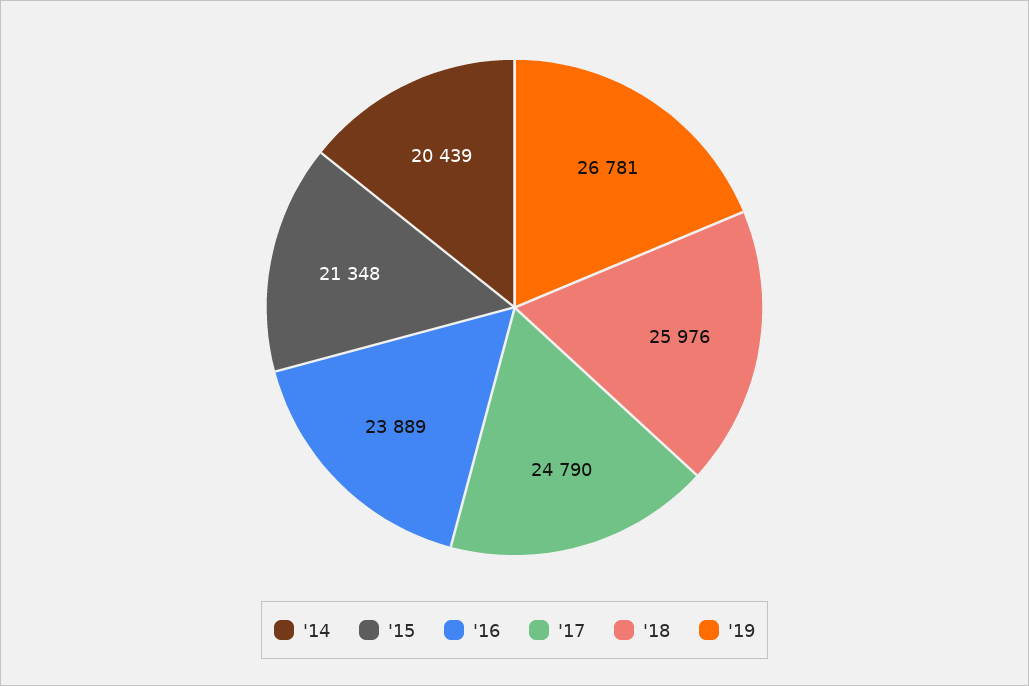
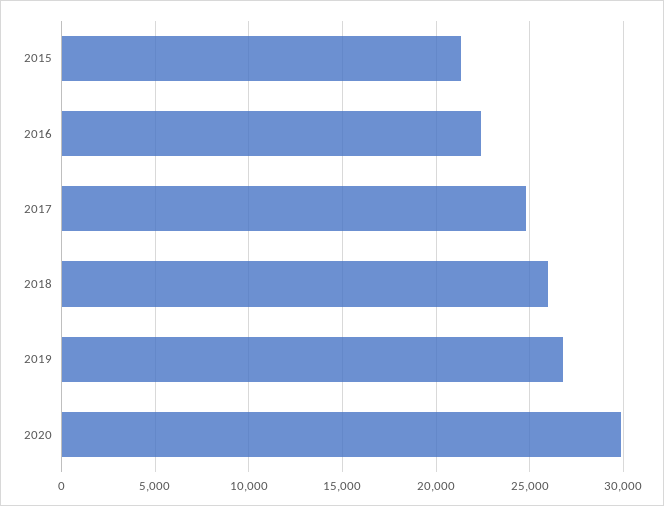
'14: 20439 -> none
'16: 23889 -> 22500
2020: none -> 30000

